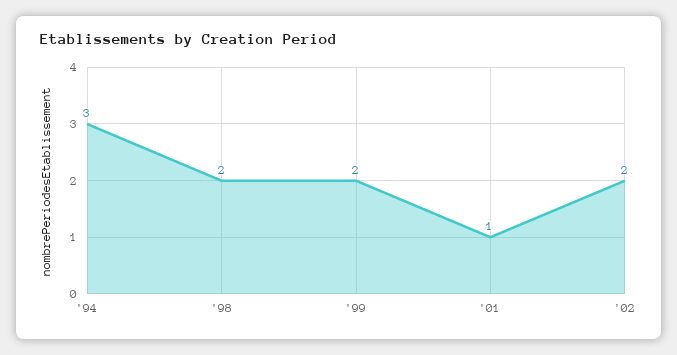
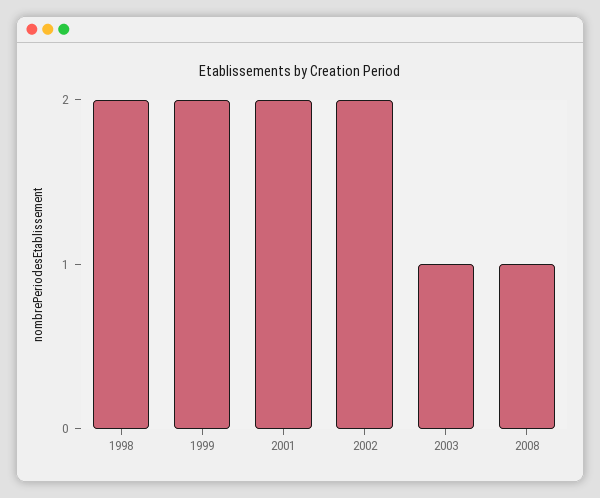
'94: 3 -> none
'01: 1 -> 2
2003: none -> 1
2008: none -> 1

